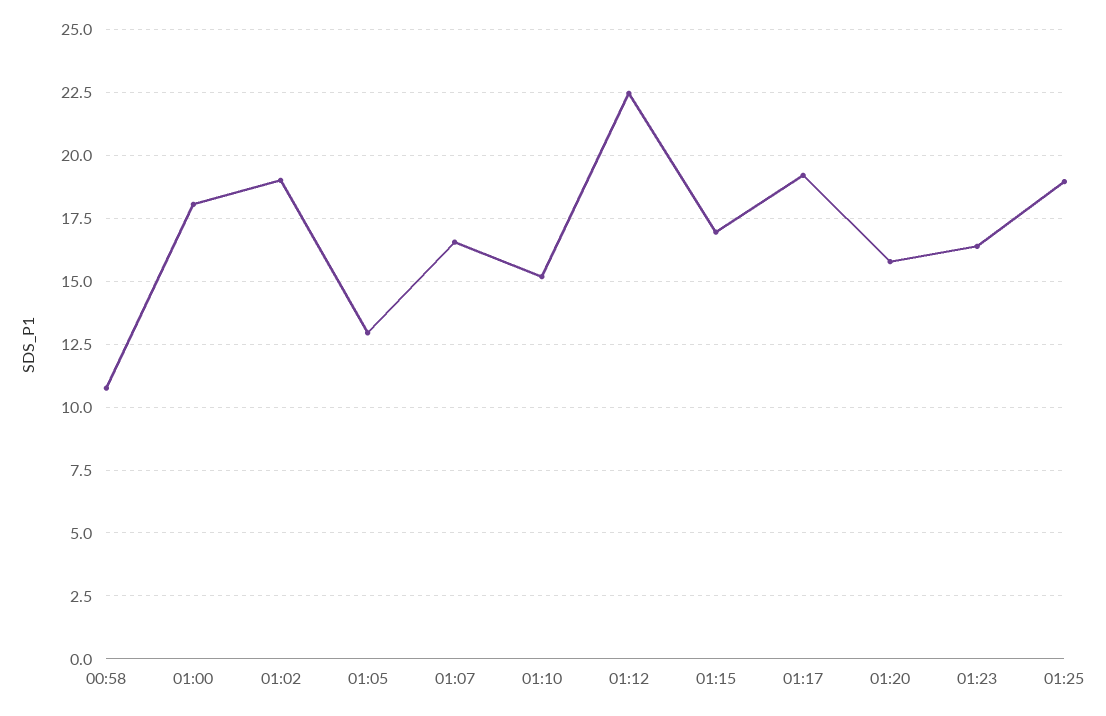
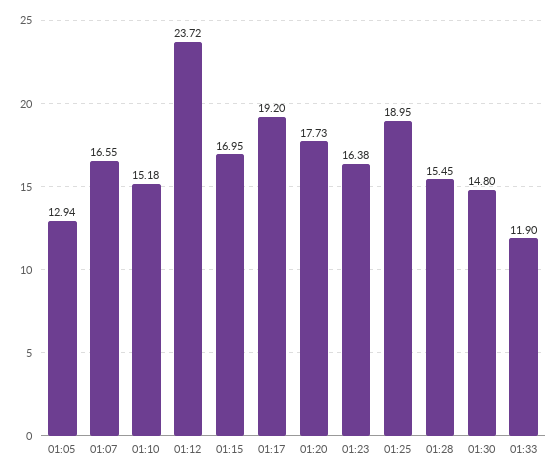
00:58: 10.75 -> none
01:00: 18 -> none
01:02: 19 -> none
01:12: 22.5 -> 23.72
01:20: 15.75 -> 17.73
01:28: none -> 15.45
01:30: none -> 14.8
01:33: none -> 11.9

